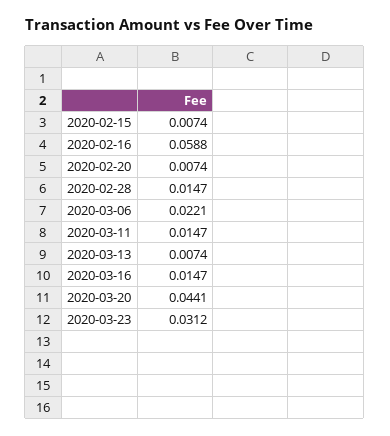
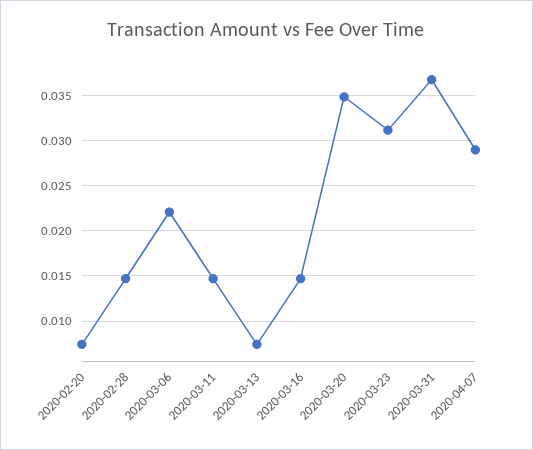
2020-02-15: 0.0074 -> none
2020-02-16: 0.0588 -> none
2020-03-20: 0.0441 -> 0.035
2020-03-31: none -> 0.037
2020-04-07: none -> 0.029

